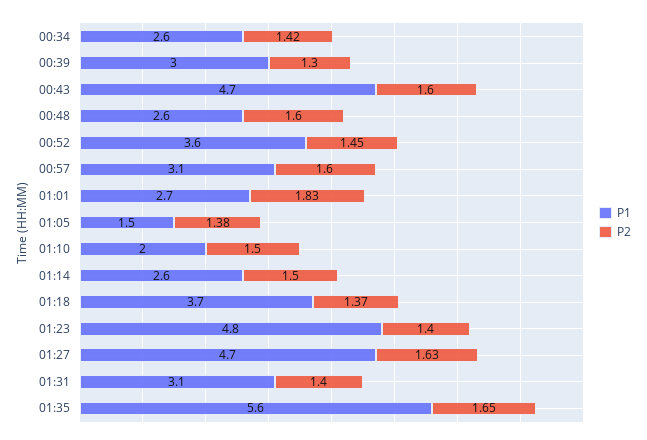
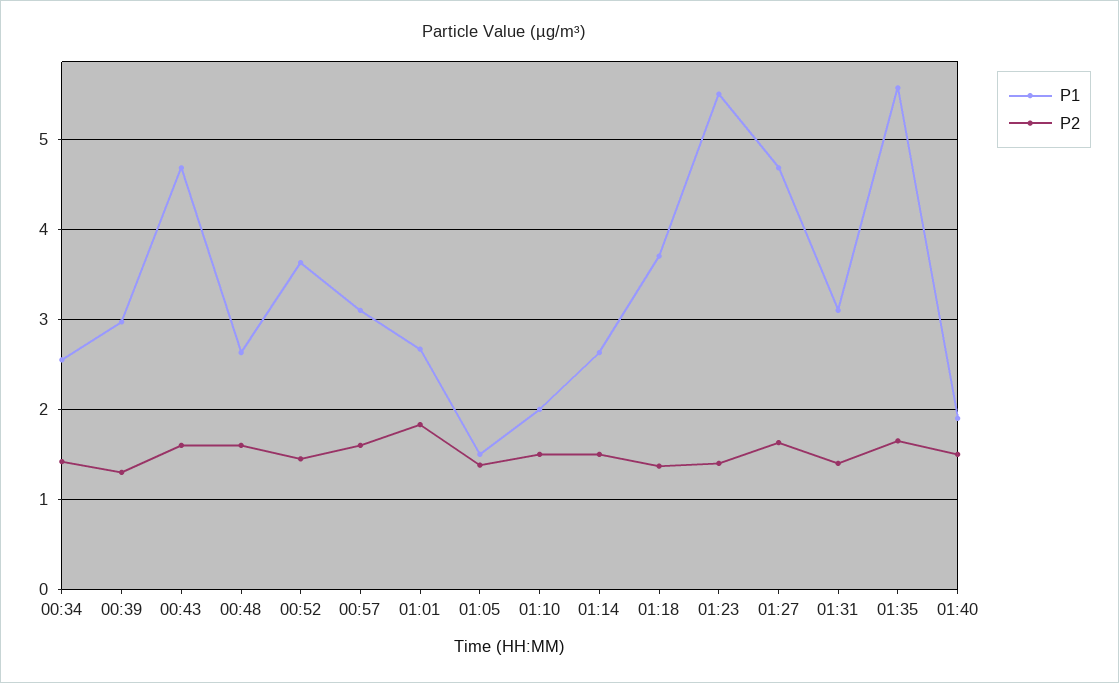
P1, 01:23: 4.8 -> 5.5
P1, 01:40: none -> 1.9
P2, 01:40: none -> 1.5

